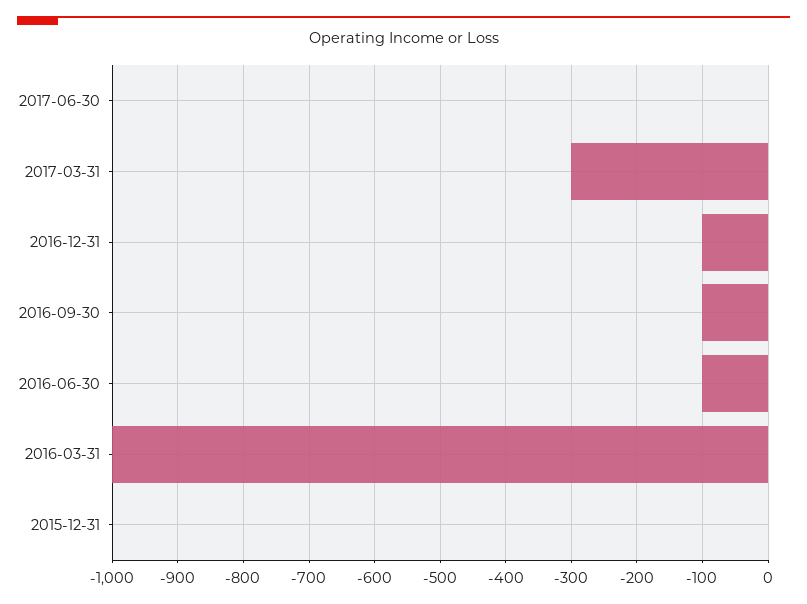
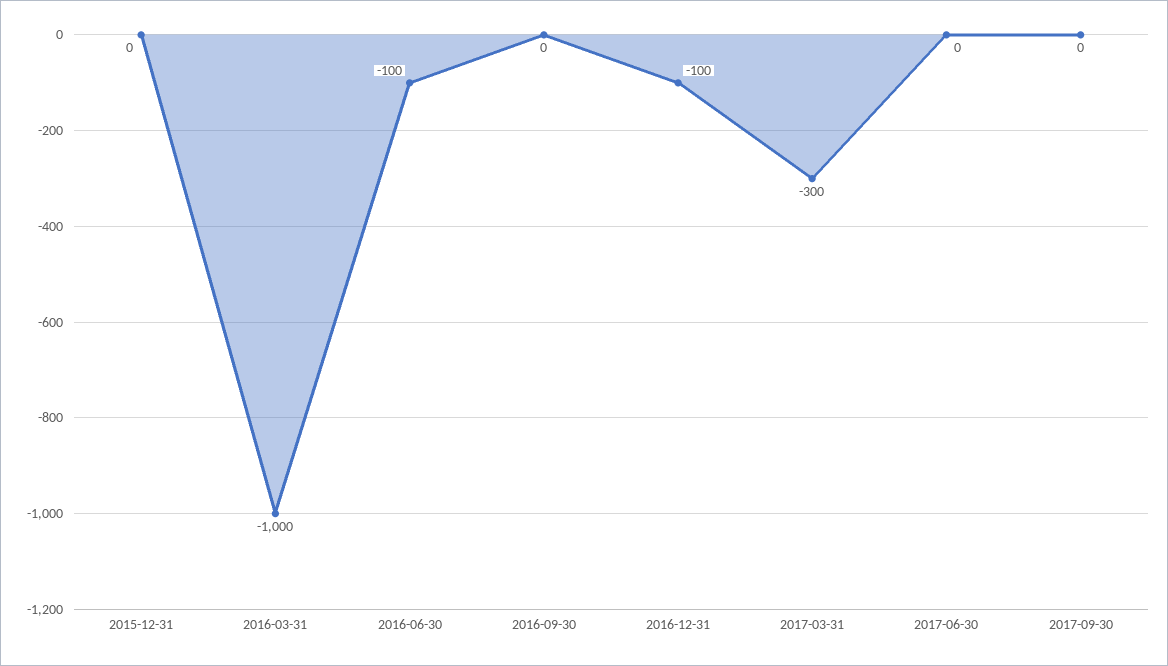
2016-09-30: -100 -> 0
2017-09-30: none -> 0

